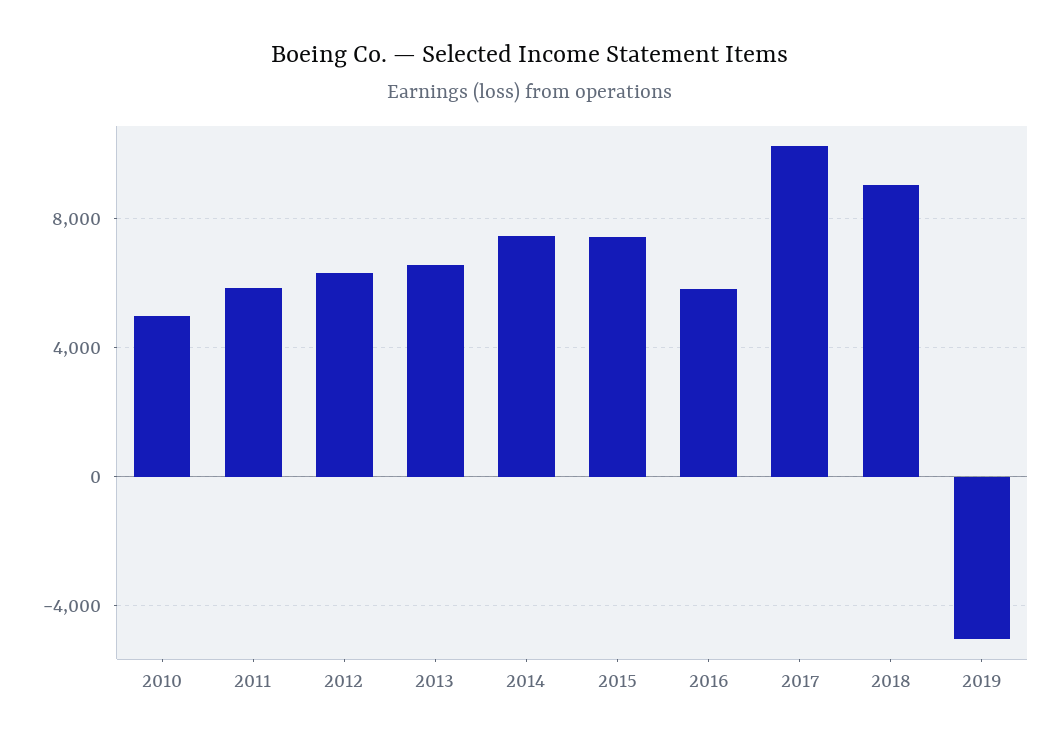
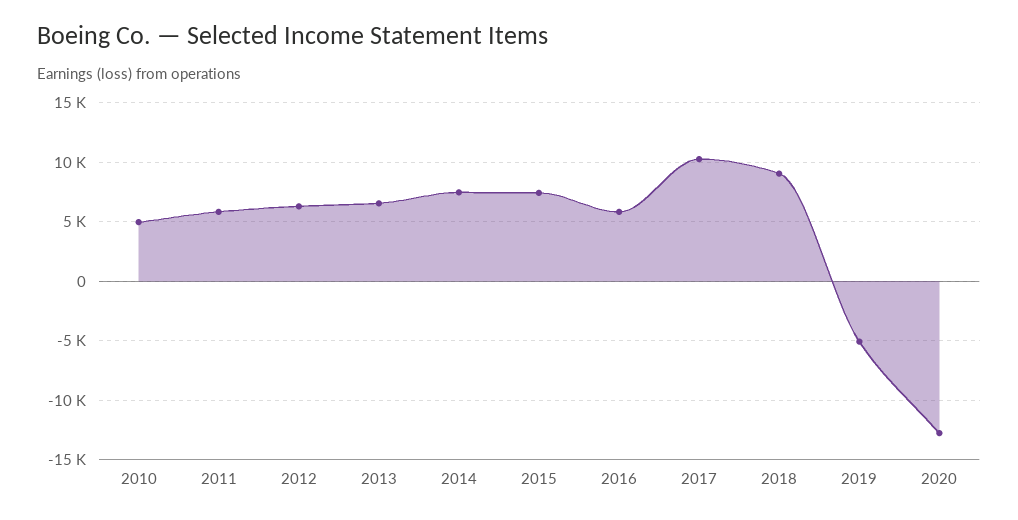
2020: none -> -13000

